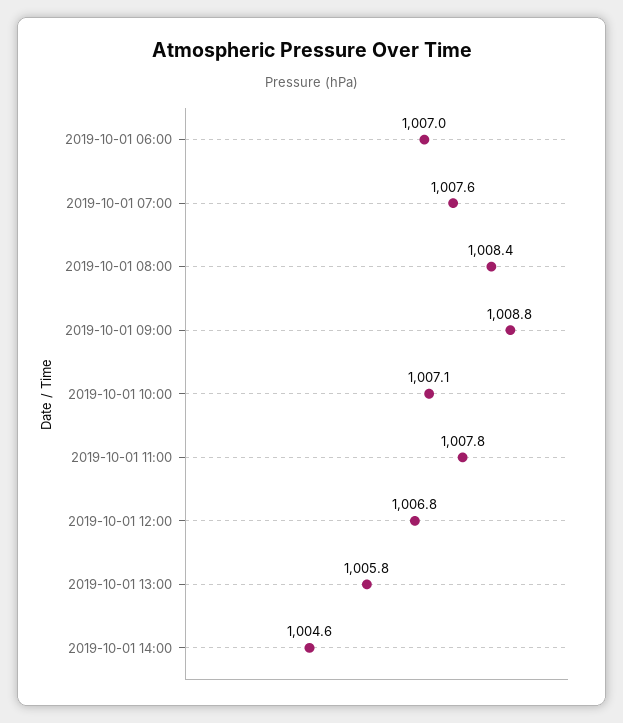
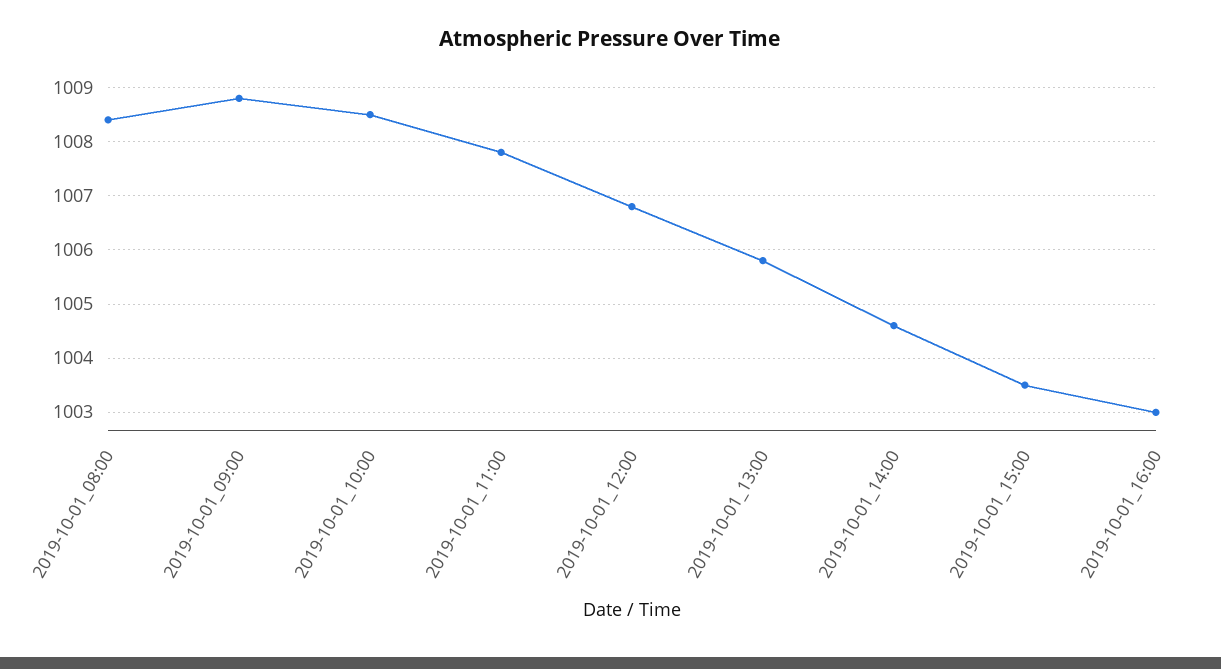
2019-10-01 06:00: 1007 -> none
2019-10-01 07:00: 1007.6 -> none
2019-10-01 10:00: 1007.1 -> 1008.5
2019-10-01_15:00: none -> 1003.5
2019-10-01_16:00: none -> 1003

